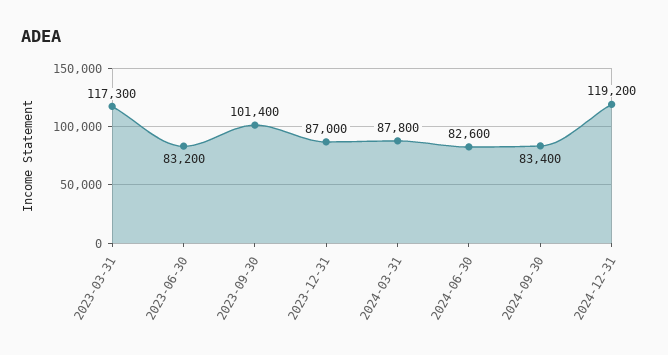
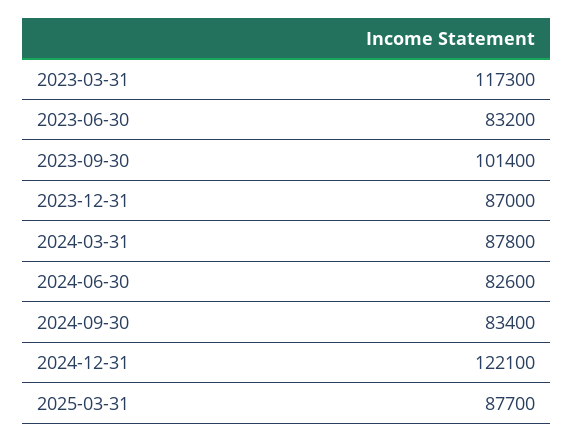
2024-12-31: 119200 -> 122100
2025-03-31: none -> 87700

